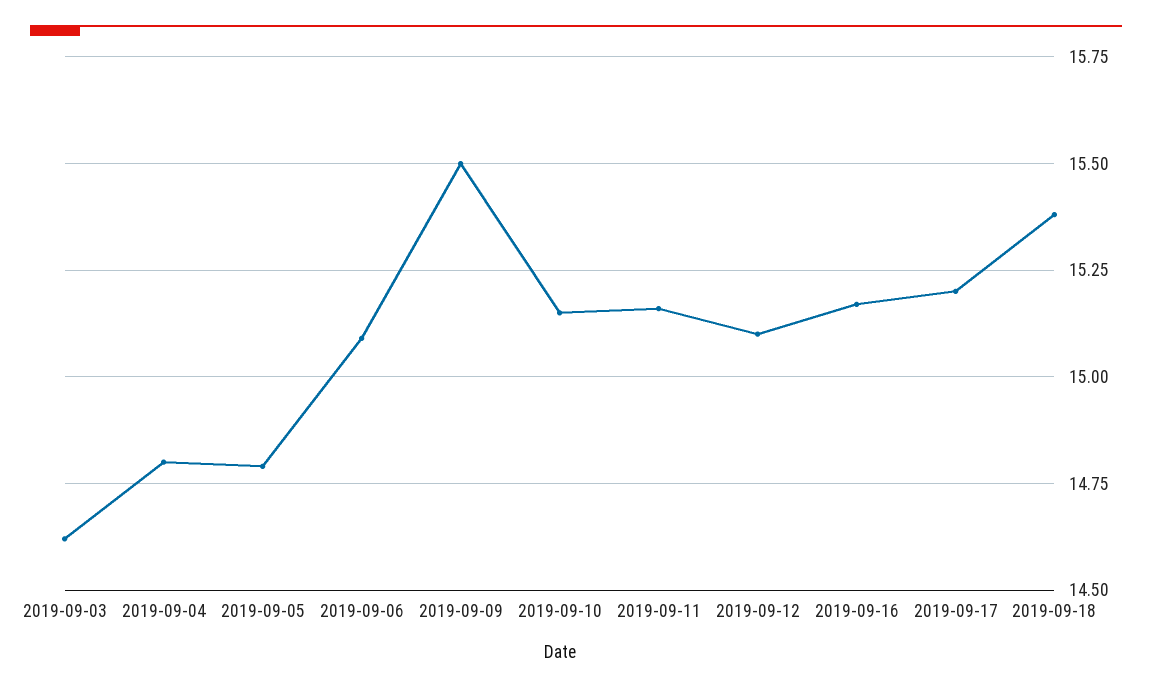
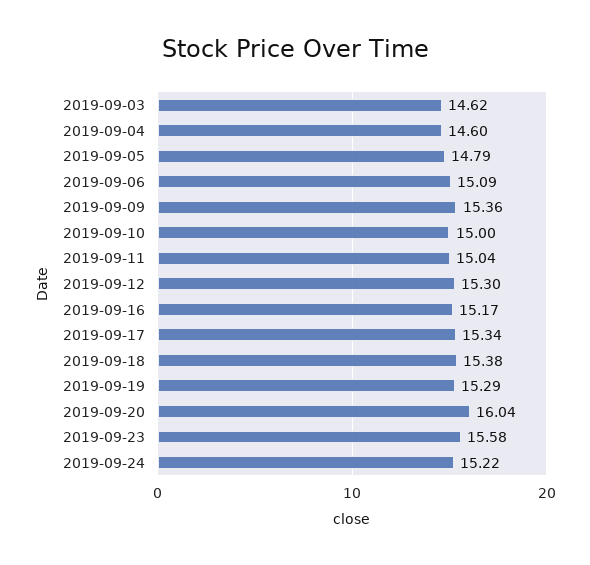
2019-09-04: 14.8 -> 14.6
2019-09-09: 15.5 -> 15.36
2019-09-10: 15.15 -> 15
2019-09-11: 15.15 -> 15.04
2019-09-12: 15.1 -> 15.3
2019-09-17: 15.2 -> 15.34
2019-09-19: none -> 15.29
2019-09-20: none -> 16.04
2019-09-23: none -> 15.58
2019-09-24: none -> 15.22

